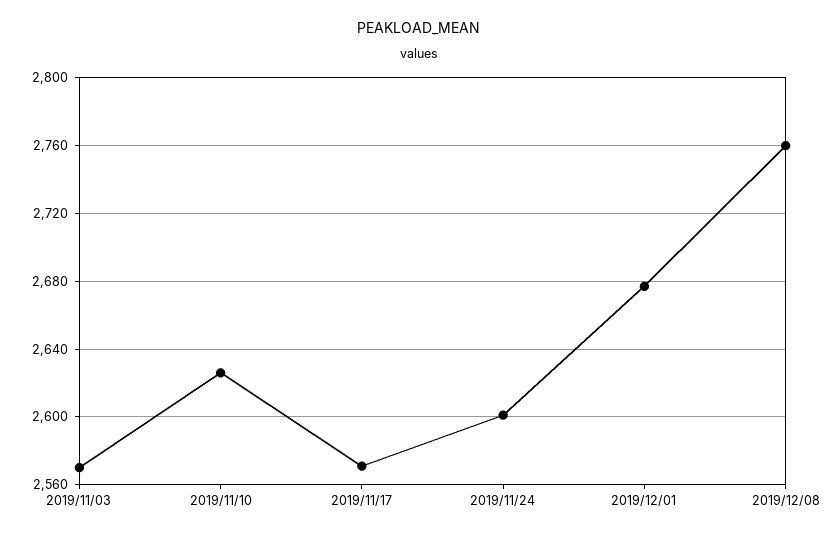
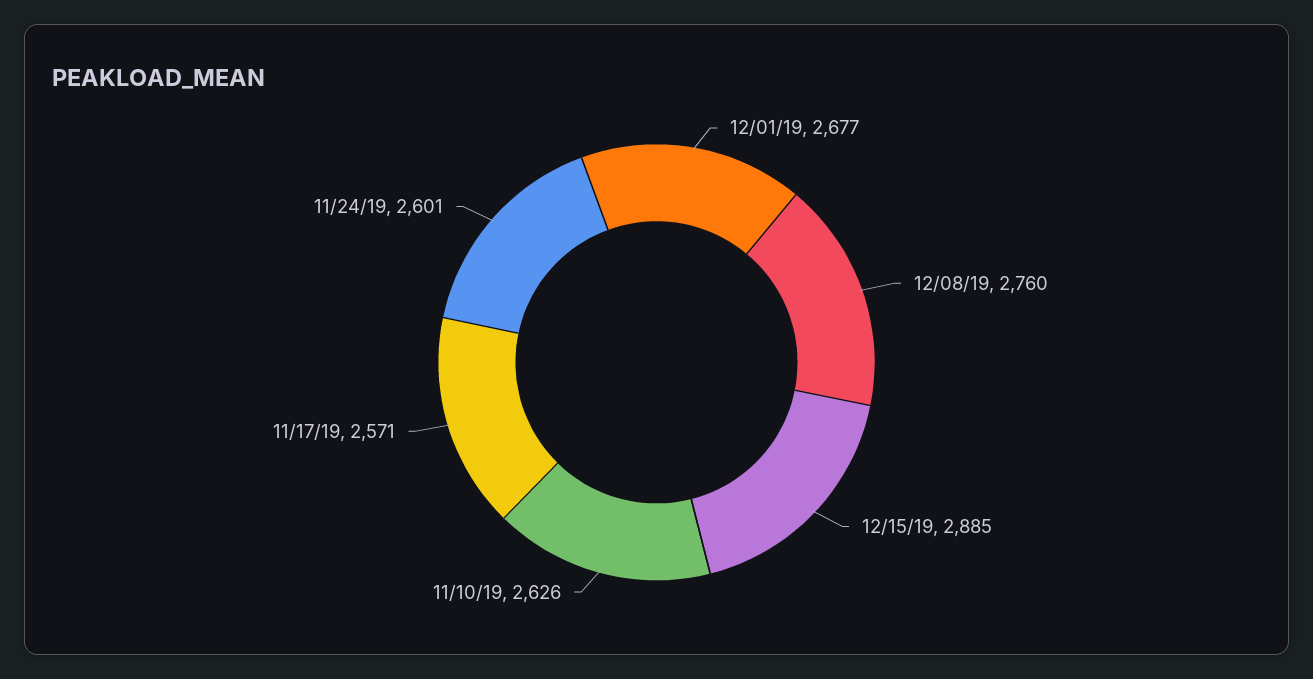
2019/11/03: 2570 -> none
12/15/19: none -> 2885

